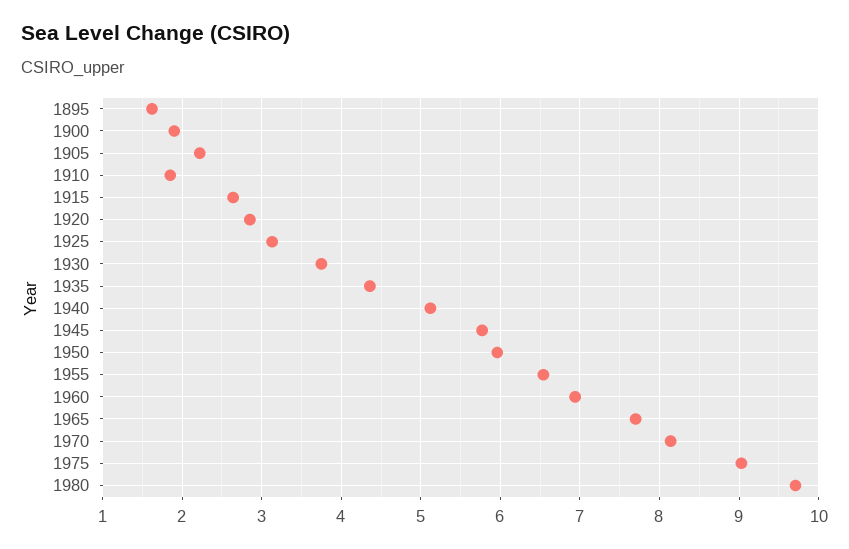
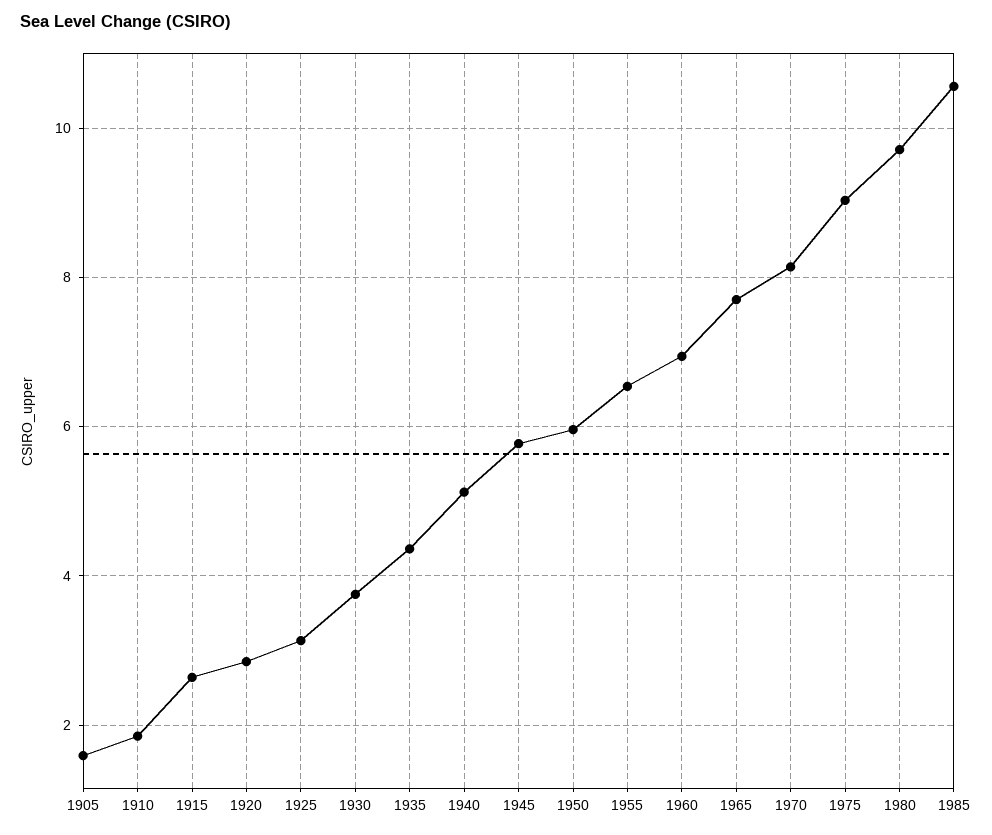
1895: 1.6 -> none
1900: 1.9 -> none
1905: 2.2 -> 1.6
1985: none -> 10.6

